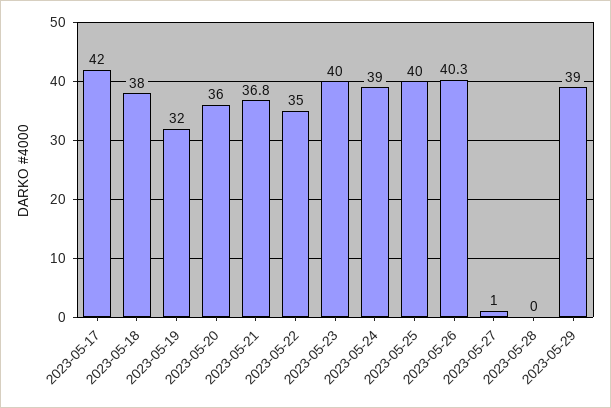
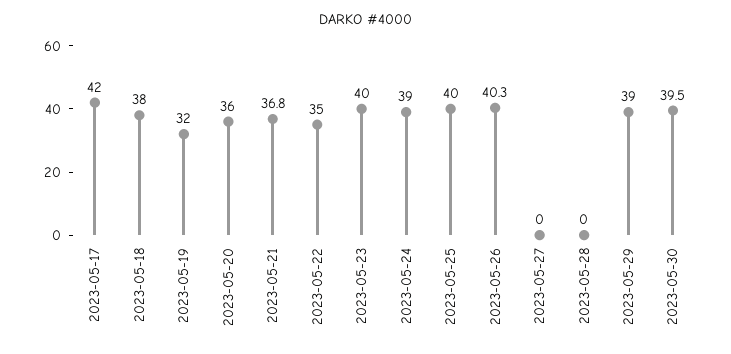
2023-05-27: 1 -> 0
2023-05-30: none -> 39.5

